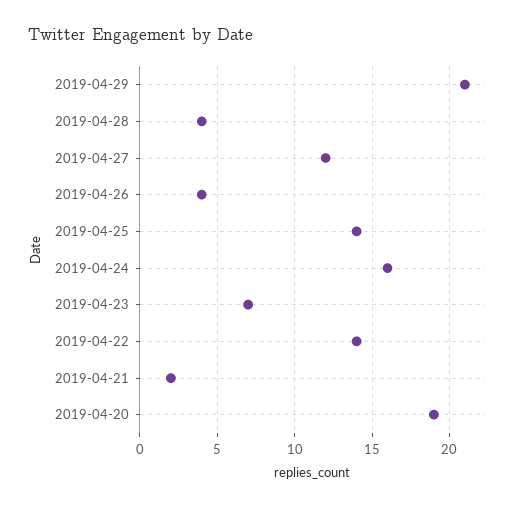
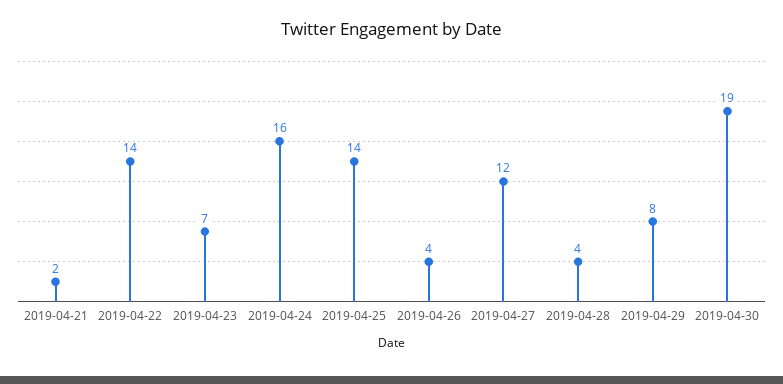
2019-04-29: 21 -> 8
2019-04-20: 19 -> none
2019-04-30: none -> 19

